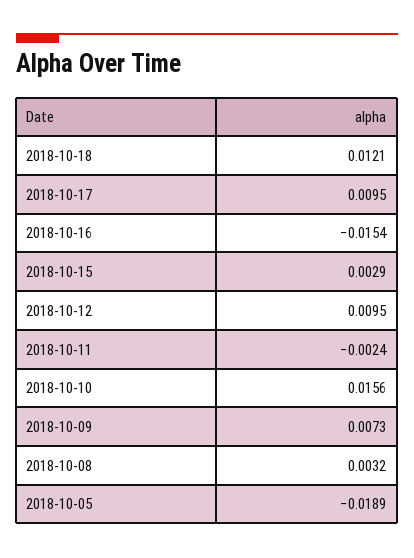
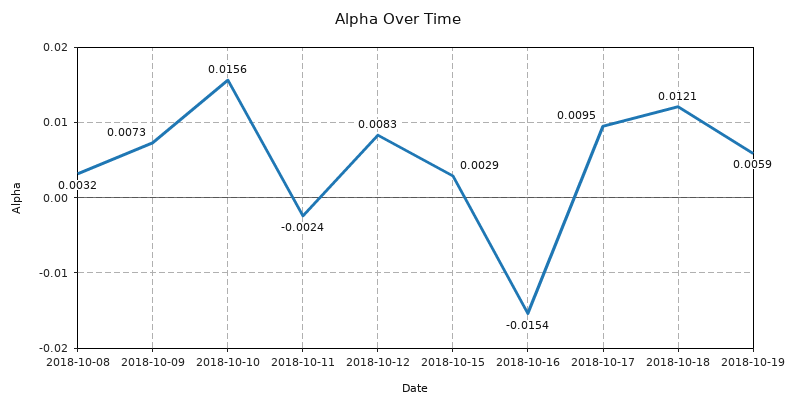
2018-10-12: 0.0095 -> 0.0083
2018-10-05: -0.0189 -> none
2018-10-19: none -> 0.0059

